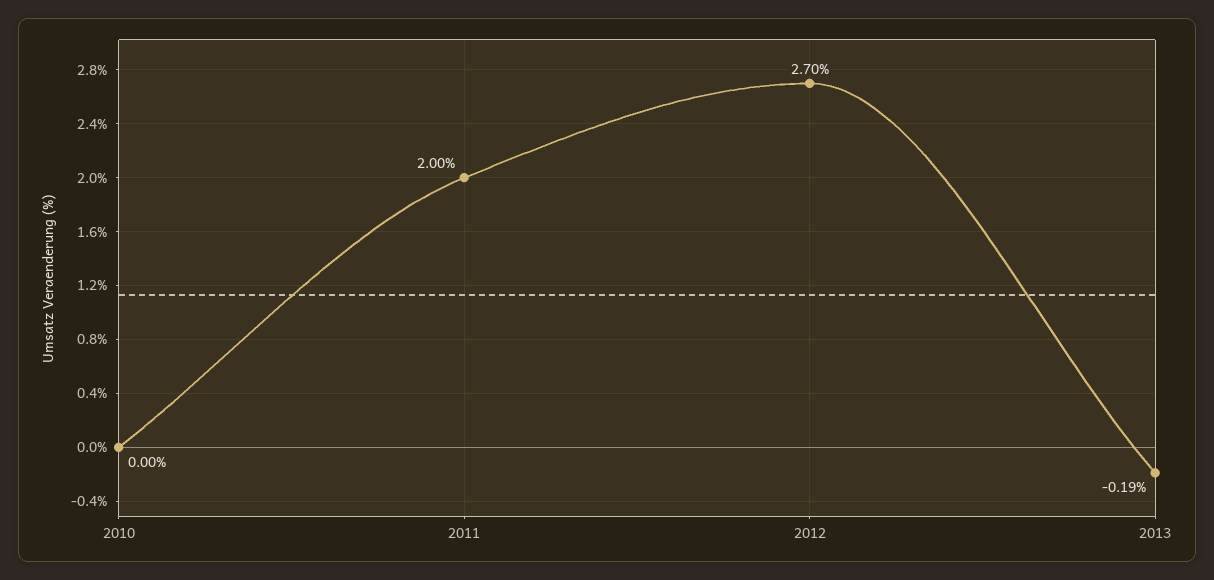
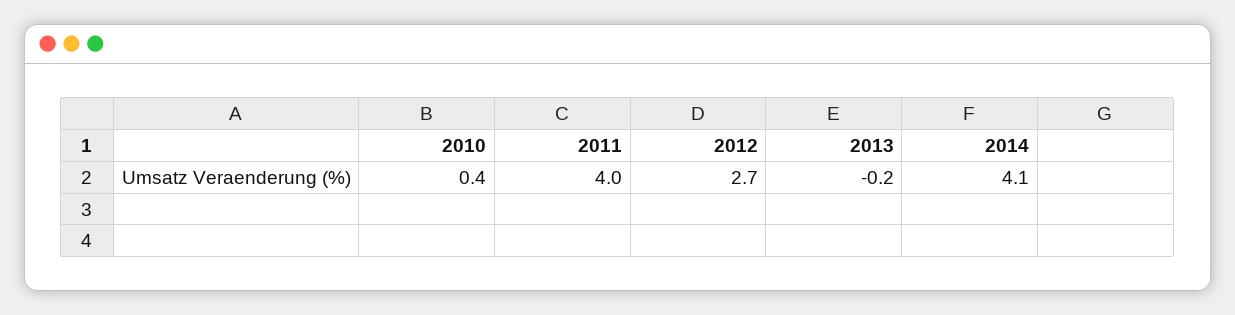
2010: 0 -> 0.4
2011: 2 -> 4
2014: none -> 4.1

